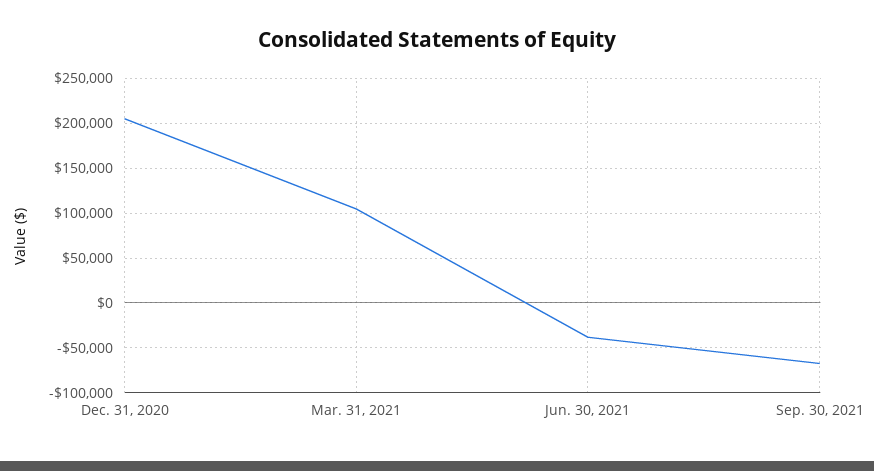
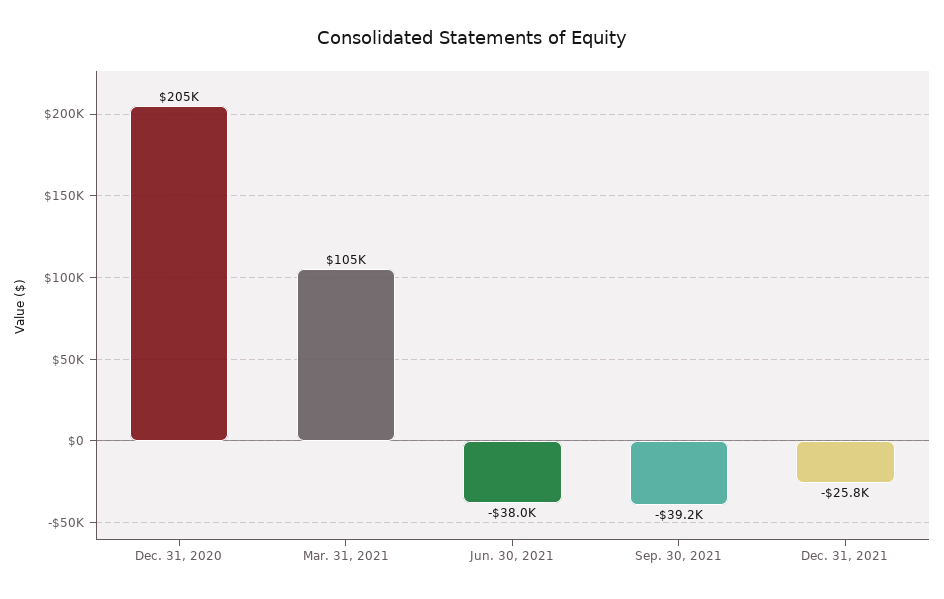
Sep. 30, 2021: -70000 -> -39200
Dec. 31, 2021: none -> -25800

